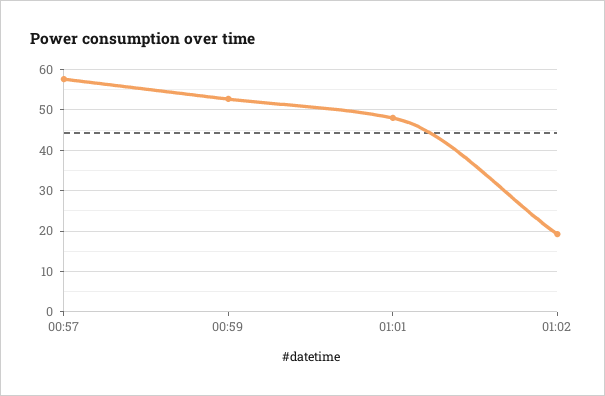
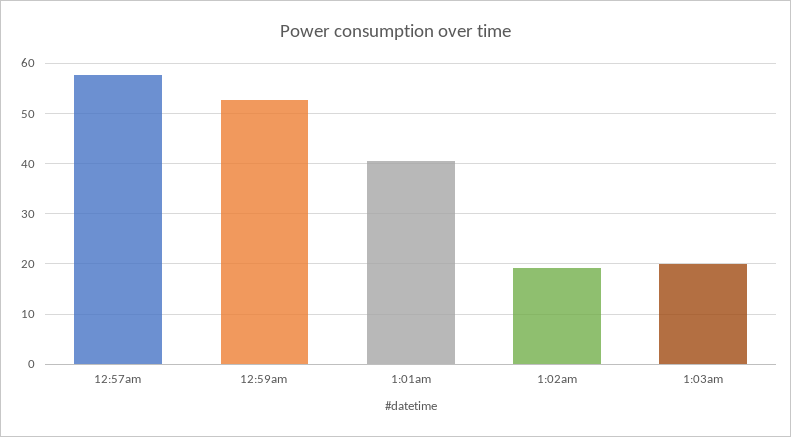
01:01: 48 -> 40
1:03am: none -> 20

